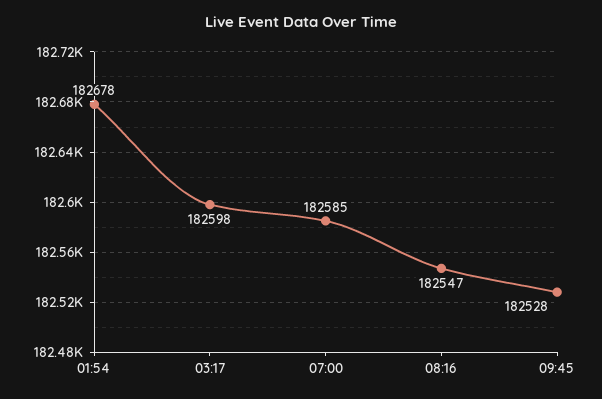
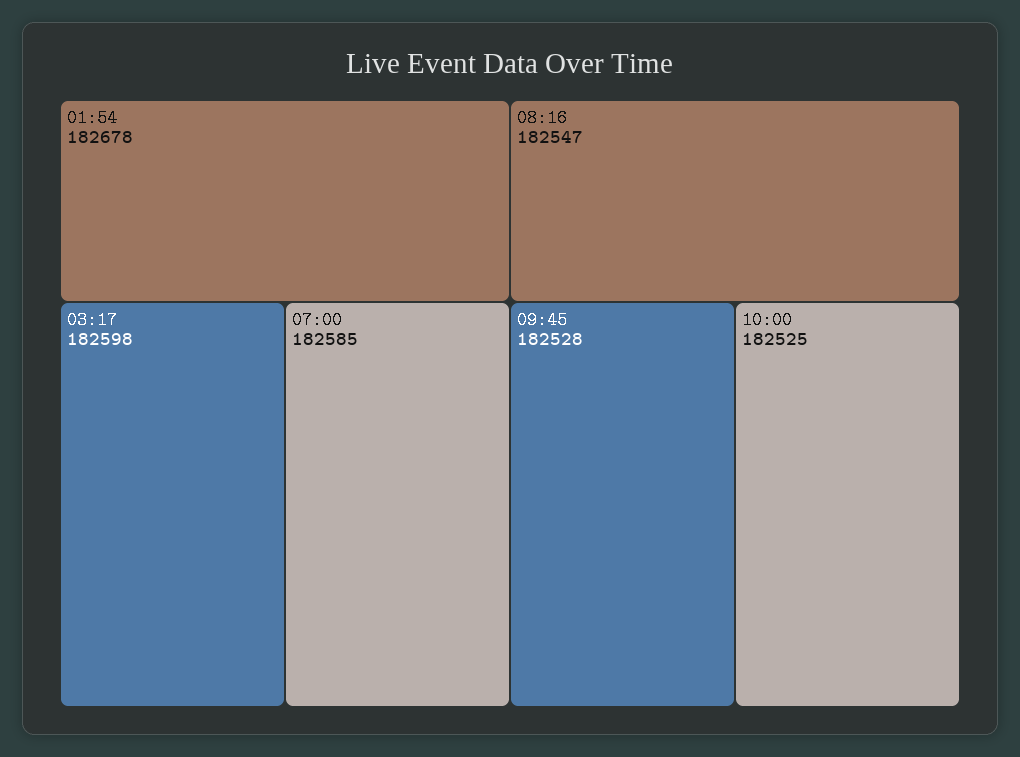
10:00: none -> 182525

